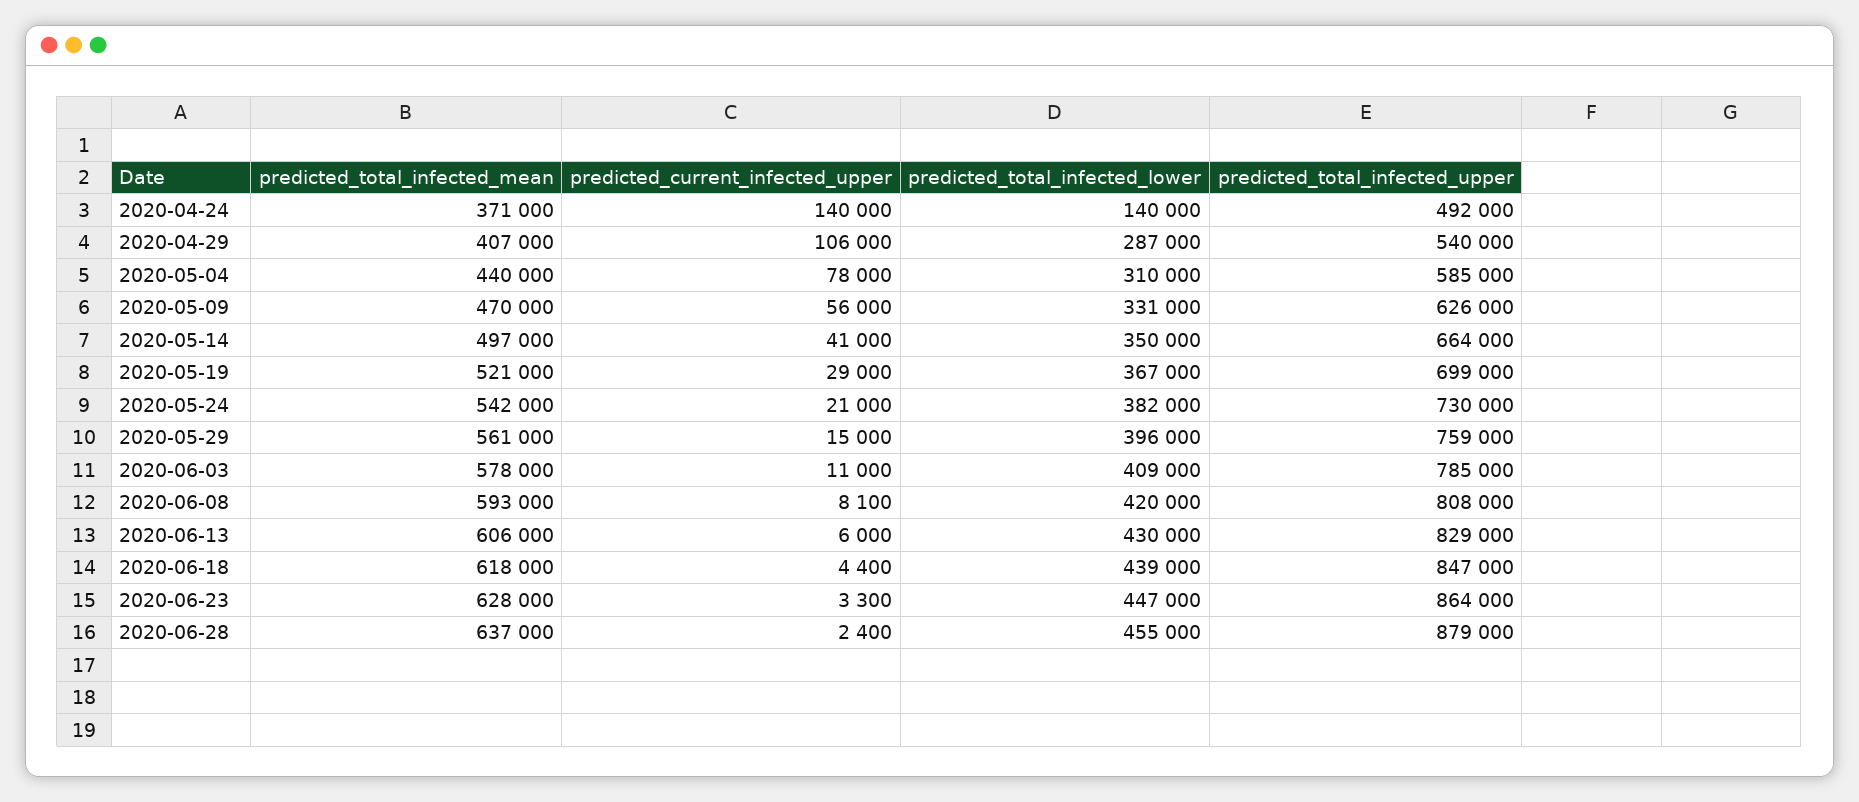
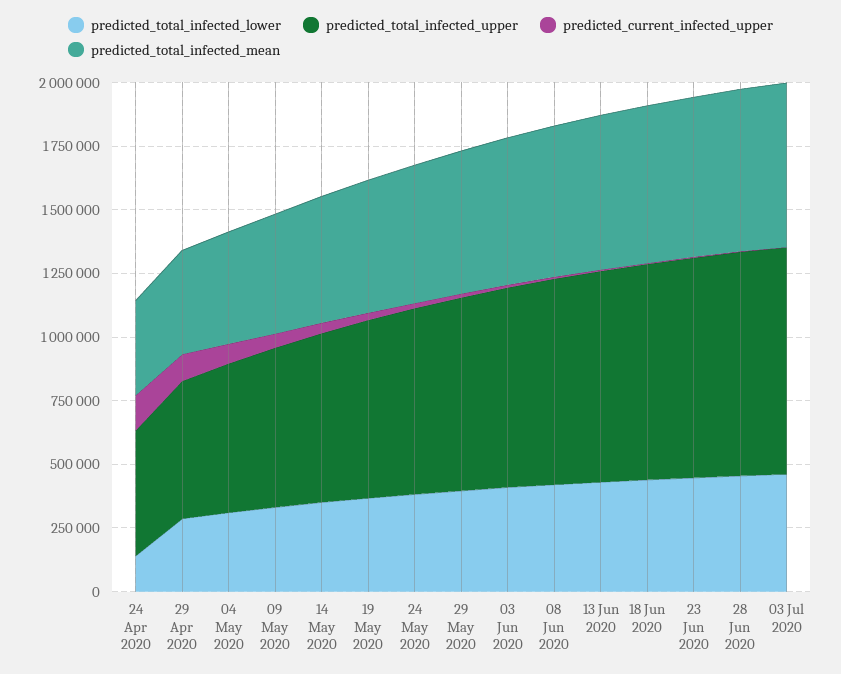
predicted_total_infected_lower, 03 Jul 2020: none -> 450000
predicted_total_infected_upper, 03 Jul 2020: none -> 900000
predicted_current_infected_upper, 03 Jul 2020: none -> 0
predicted_total_infected_mean, 03 Jul 2020: none -> 650000

